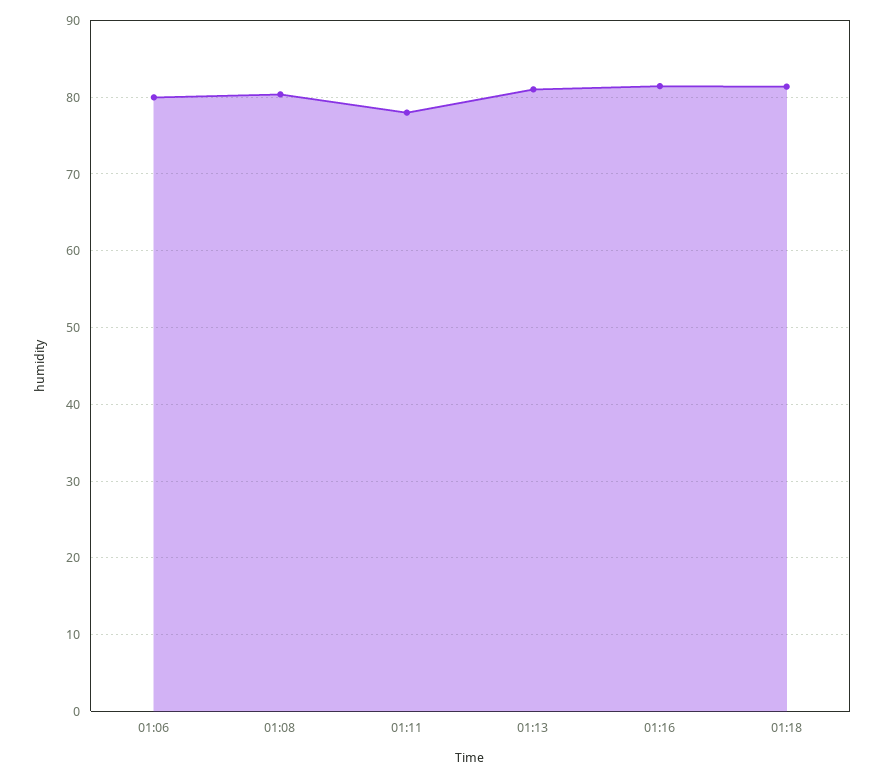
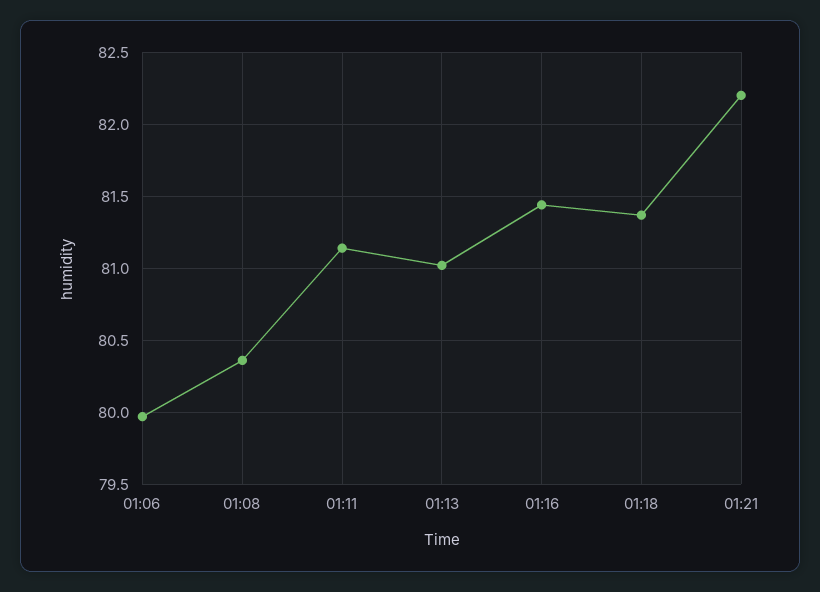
01:11: 78 -> 81.15
01:21: none -> 82.2

